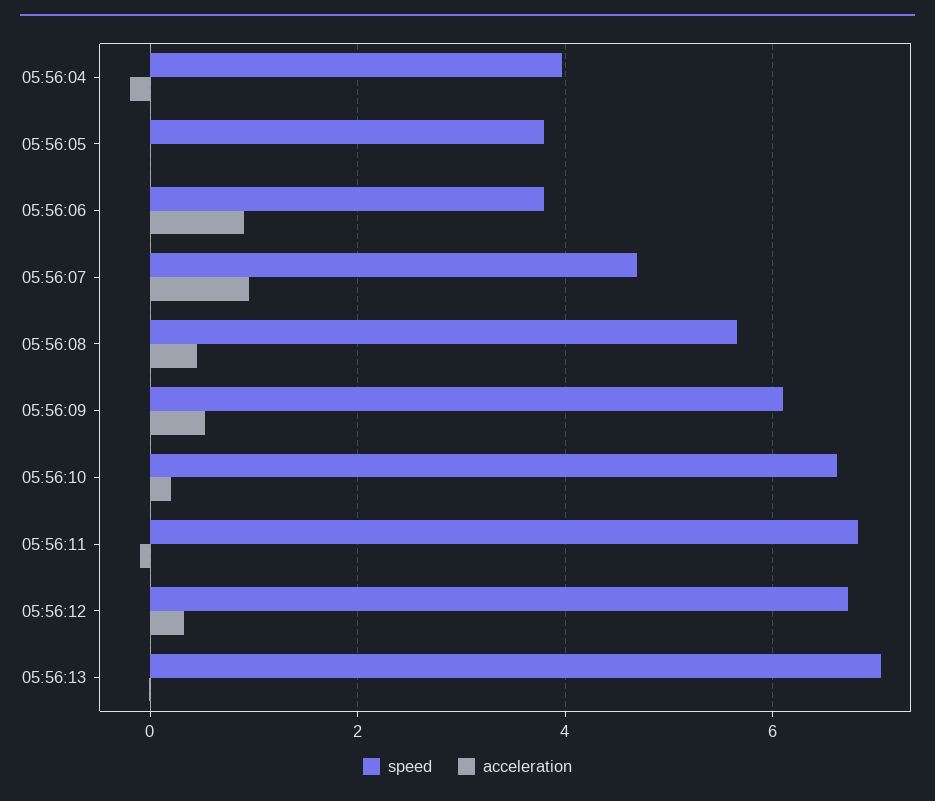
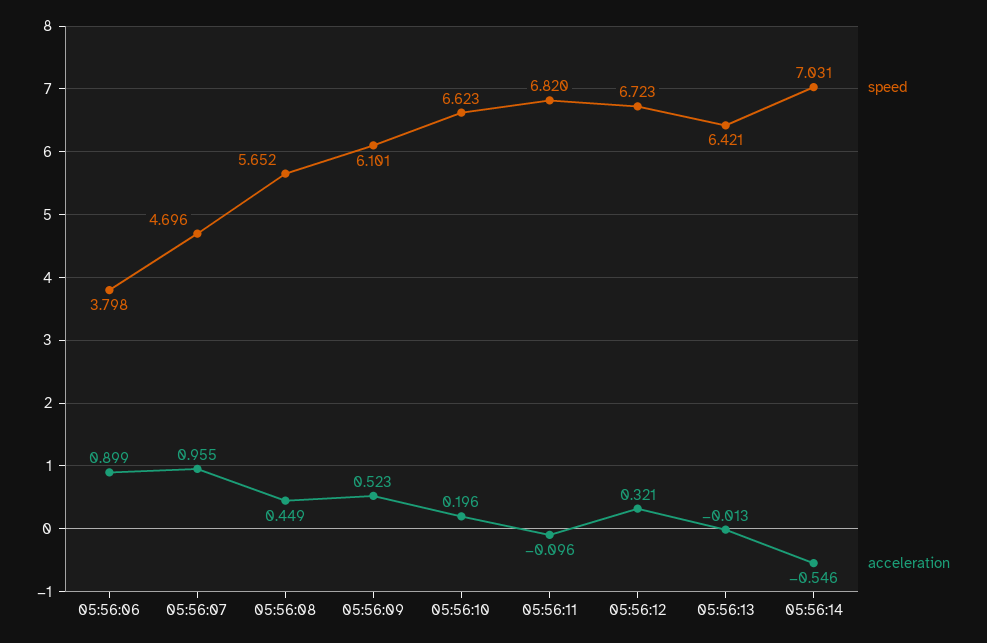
speed, 05:56:04: 4 -> none
acceleration, 05:56:04: -0.2 -> none
speed, 05:56:05: 3.8 -> none
acceleration, 05:56:05: 0 -> none
speed, 05:56:13: 7 -> 6.421
speed, 05:56:14: none -> 7.031
acceleration, 05:56:14: none -> -0.546

